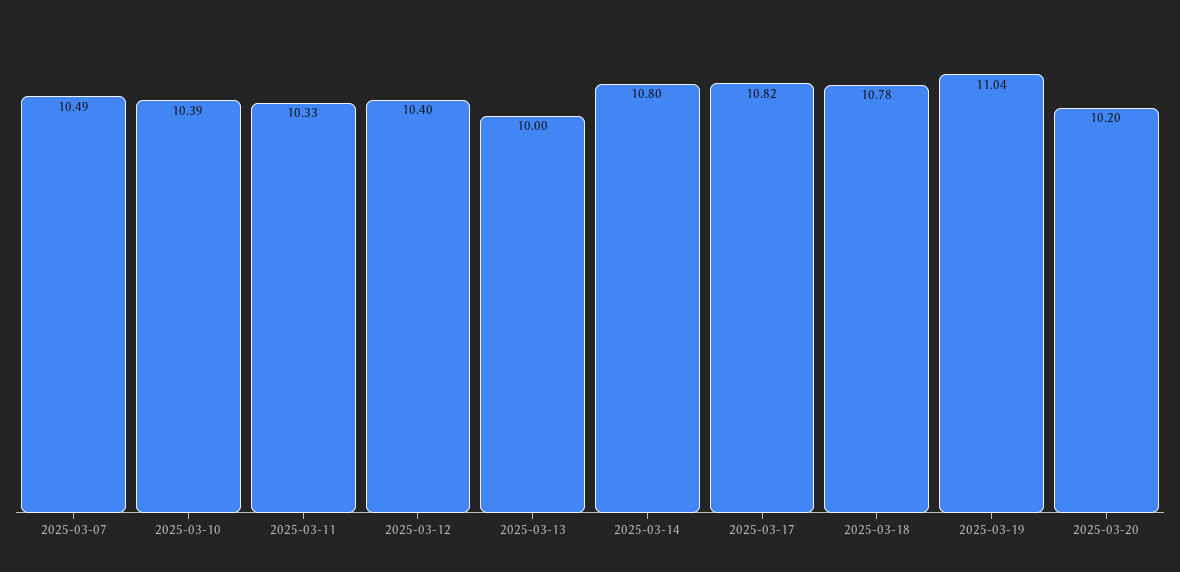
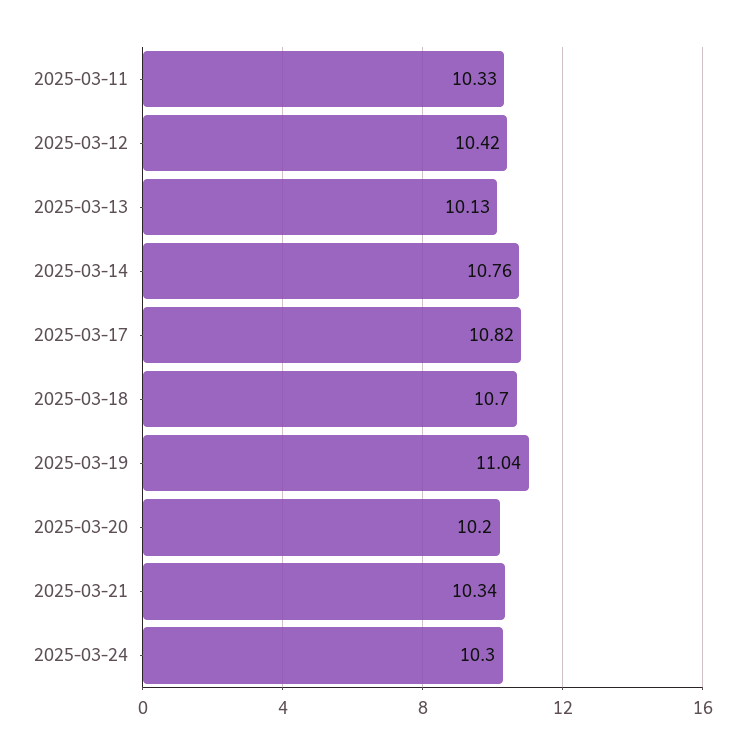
2025-03-07: 10.49 -> none
2025-03-10: 10.39 -> none
2025-03-12: 10.4 -> 10.42
2025-03-13: 10 -> 10.13
2025-03-14: 10.8 -> 10.76
2025-03-18: 10.78 -> 10.7
2025-03-21: none -> 10.34
2025-03-24: none -> 10.3

